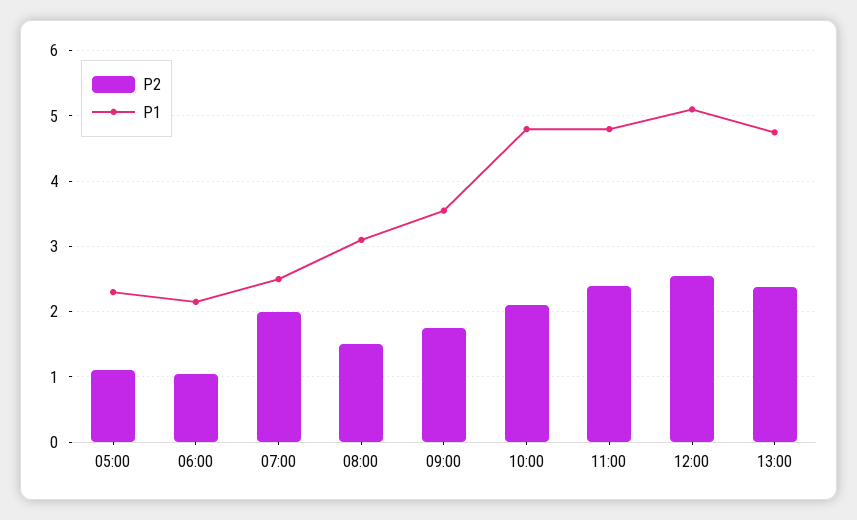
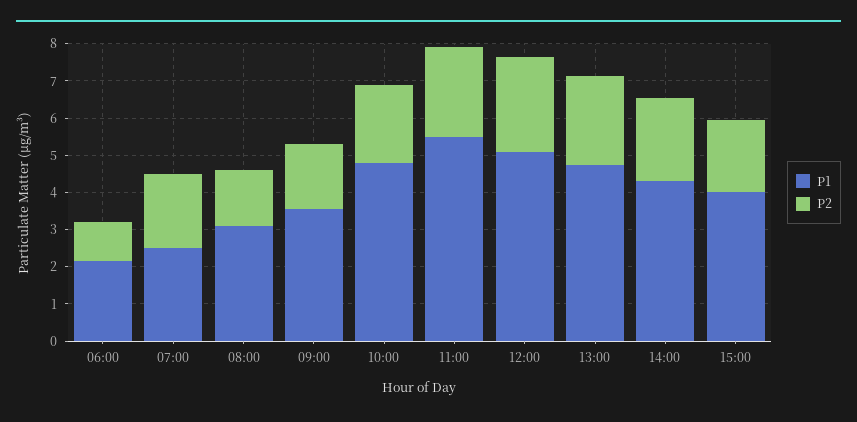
P2, 05:00: 1.1 -> none
P1, 05:00: 2.3 -> none
P1, 11:00: 4.8 -> 5.5
P1, 14:00: none -> 4.25
P2, 14:00: none -> 2.25
P1, 15:00: none -> 4
P2, 15:00: none -> 2

